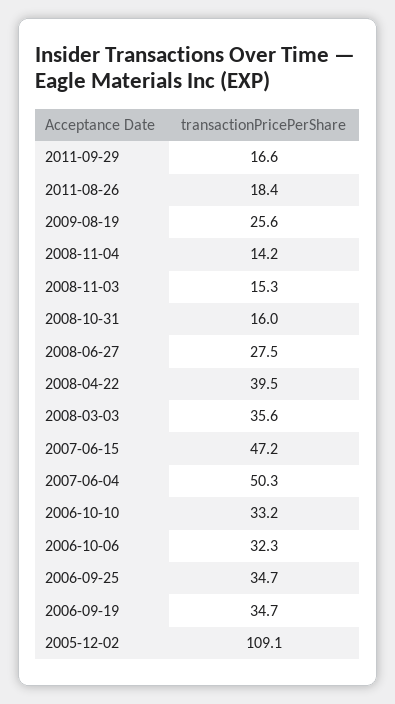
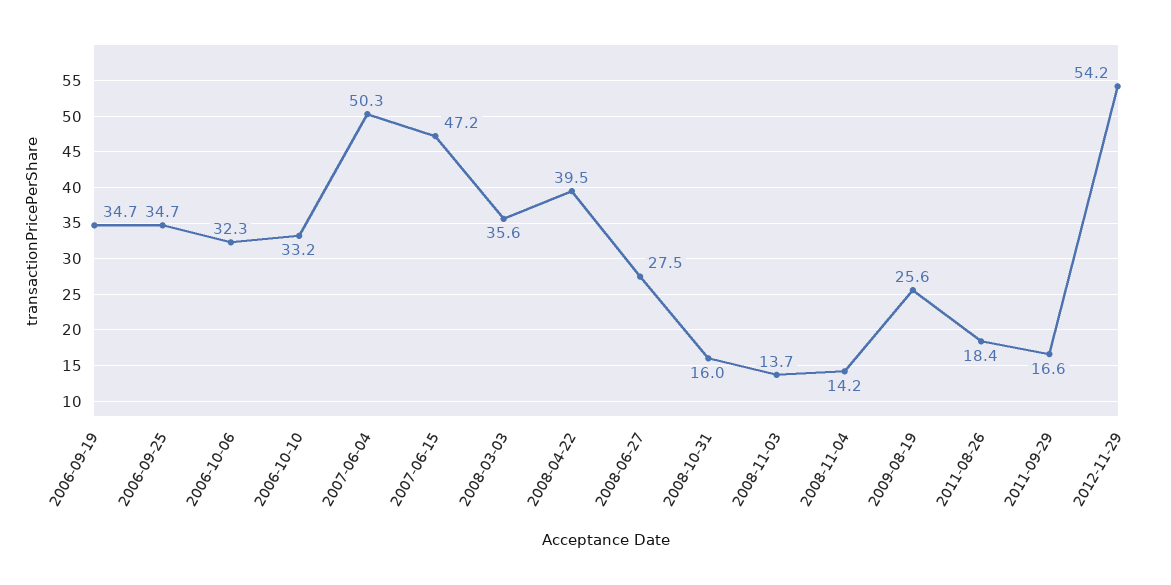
2008-11-03: 15.3 -> 13.7
2005-12-02: 109.1 -> none
2012-11-29: none -> 54.2

